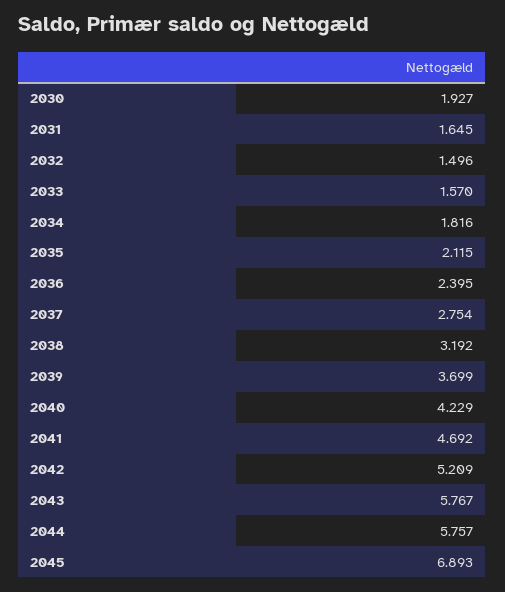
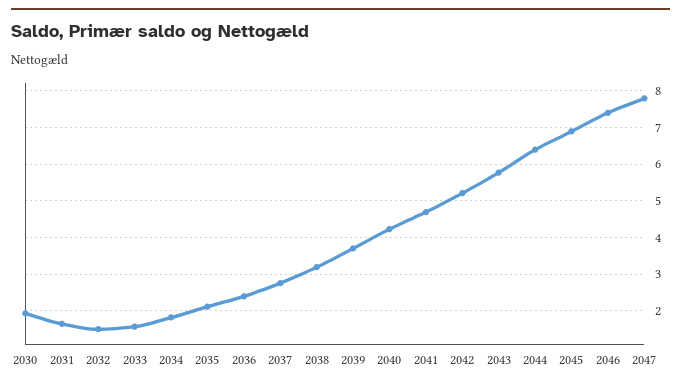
2044: 5.757 -> 6.4
2046: none -> 7.4
2047: none -> 7.8

